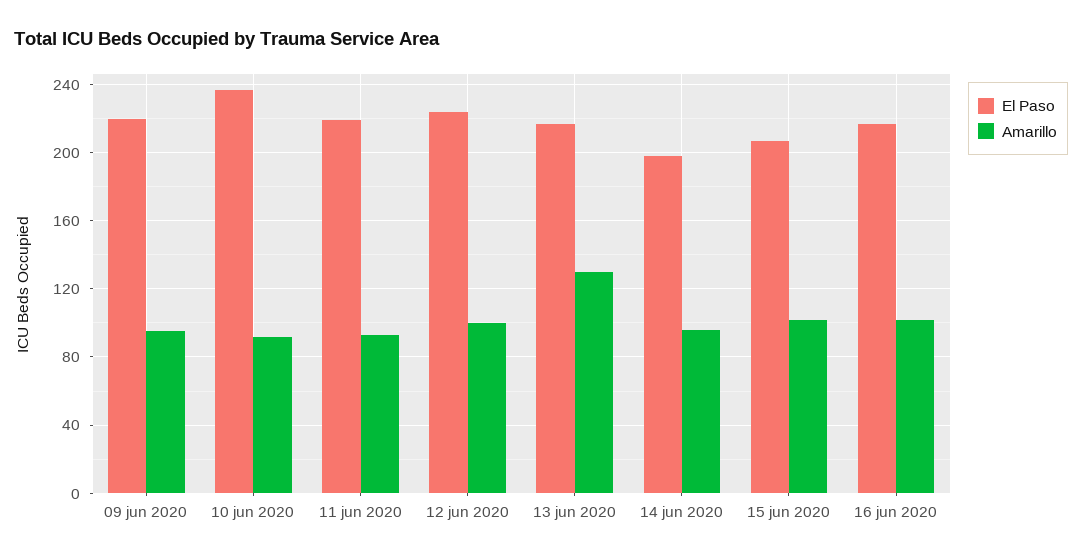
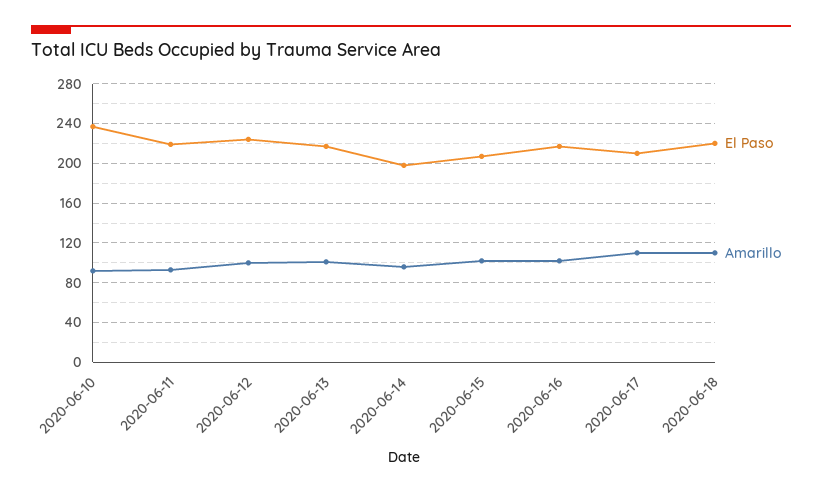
El Paso, 09 jun 2020: 220 -> none
Amarillo, 09 jun 2020: 95 -> none
Amarillo, 13 jun 2020: 130 -> 100
El Paso, 2020-06-17: none -> 210
Amarillo, 2020-06-17: none -> 110
El Paso, 2020-06-18: none -> 220
Amarillo, 2020-06-18: none -> 110

